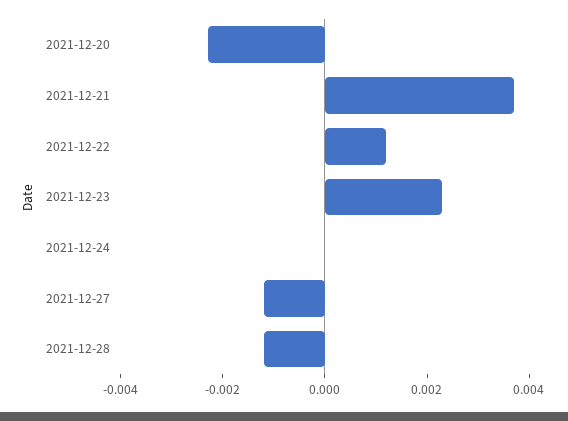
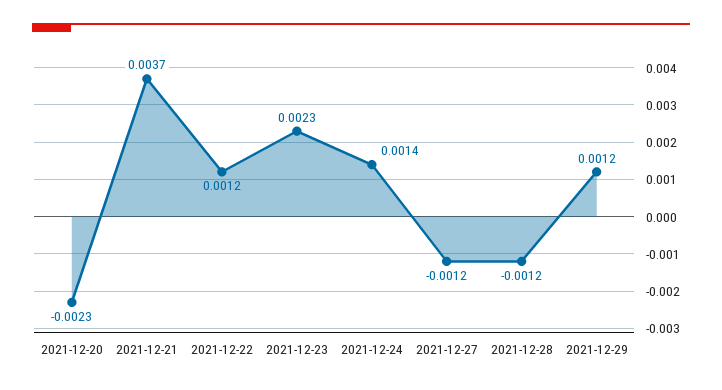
2021-12-24: 0 -> 0.0014
2021-12-29: none -> 0.0012

